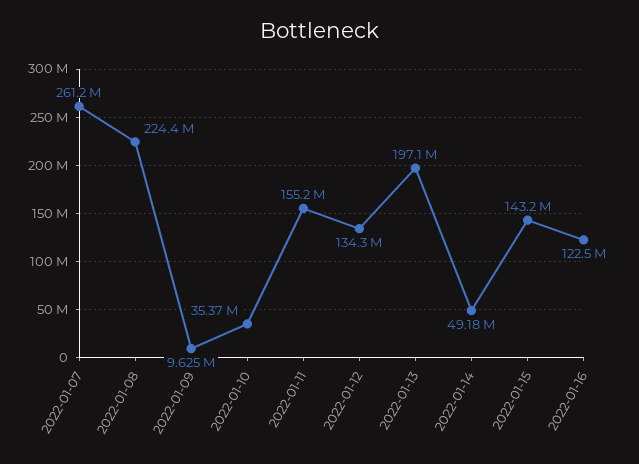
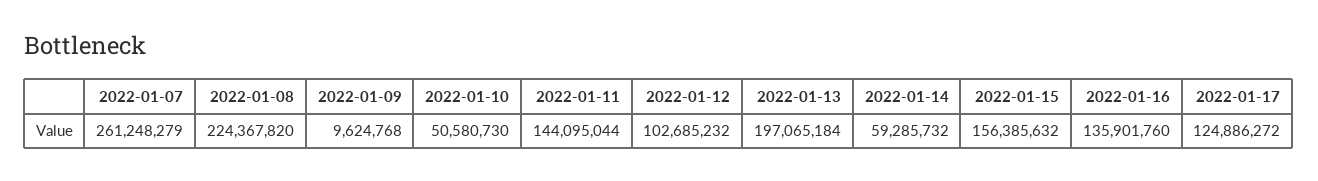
2022-01-10: 35370000 -> 50580730
2022-01-11: 155200000 -> 144095044
2022-01-12: 134300000 -> 102685232
2022-01-14: 49180000 -> 59285732
2022-01-15: 143200000 -> 156385632
2022-01-16: 122500000 -> 135901760
2022-01-17: none -> 124886272

